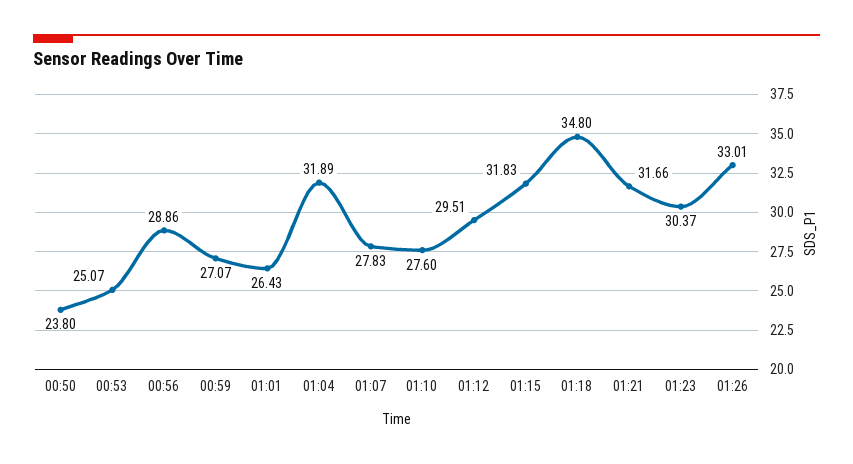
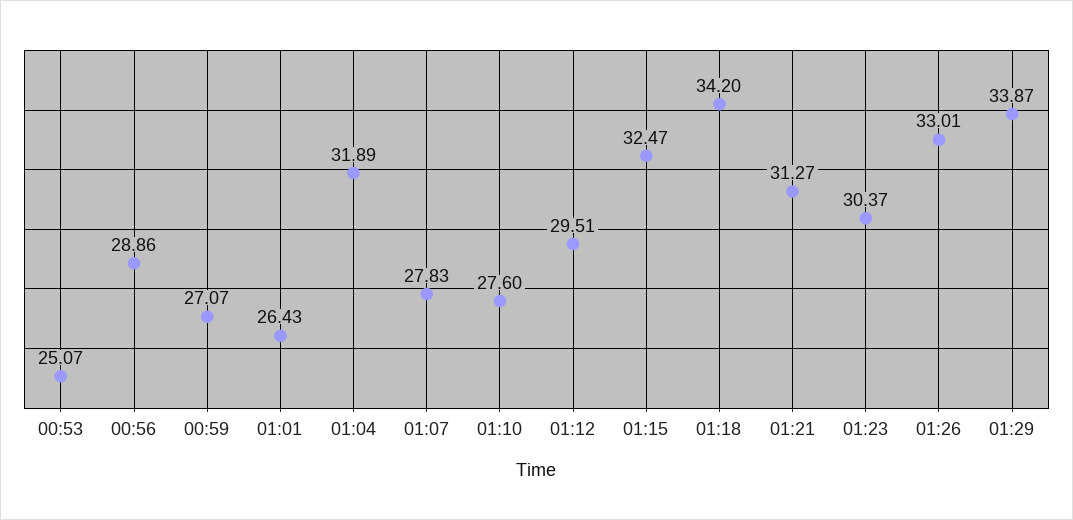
00:50: 23.8 -> none
01:15: 31.83 -> 32.47
01:18: 34.8 -> 34.2
01:21: 31.66 -> 31.27
01:29: none -> 33.87

